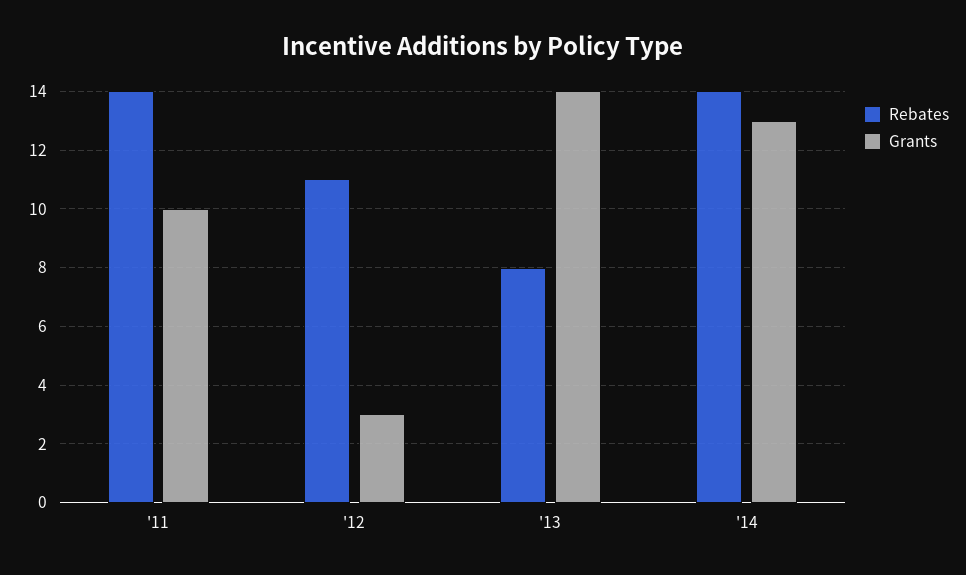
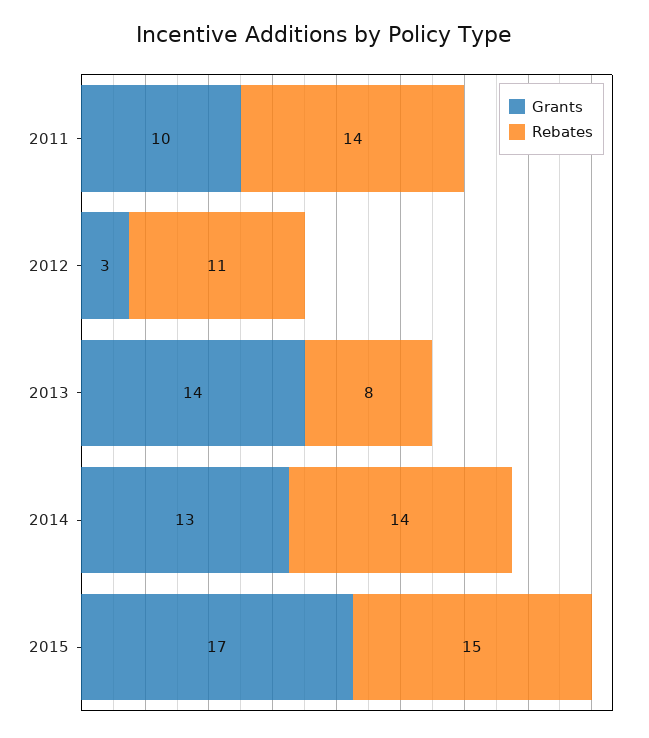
Grants, 2015: none -> 17
Rebates, 2015: none -> 15

